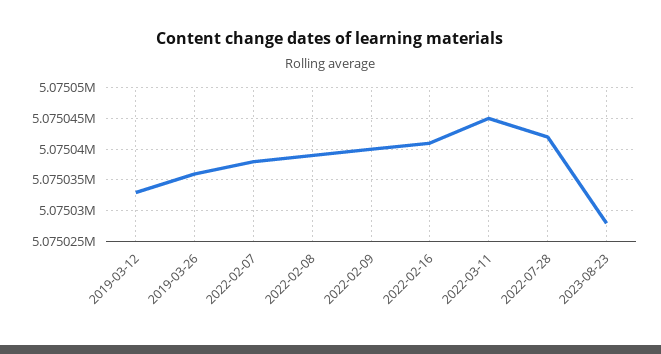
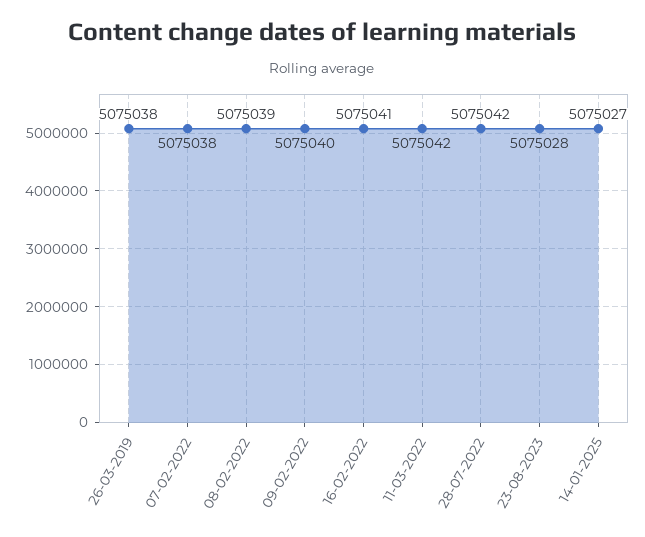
2019-03-12: 5075033 -> none
2019-03-26: 5075036 -> 5075038
2022-03-11: 5075045 -> 5075042
14-01-2025: none -> 5075027

